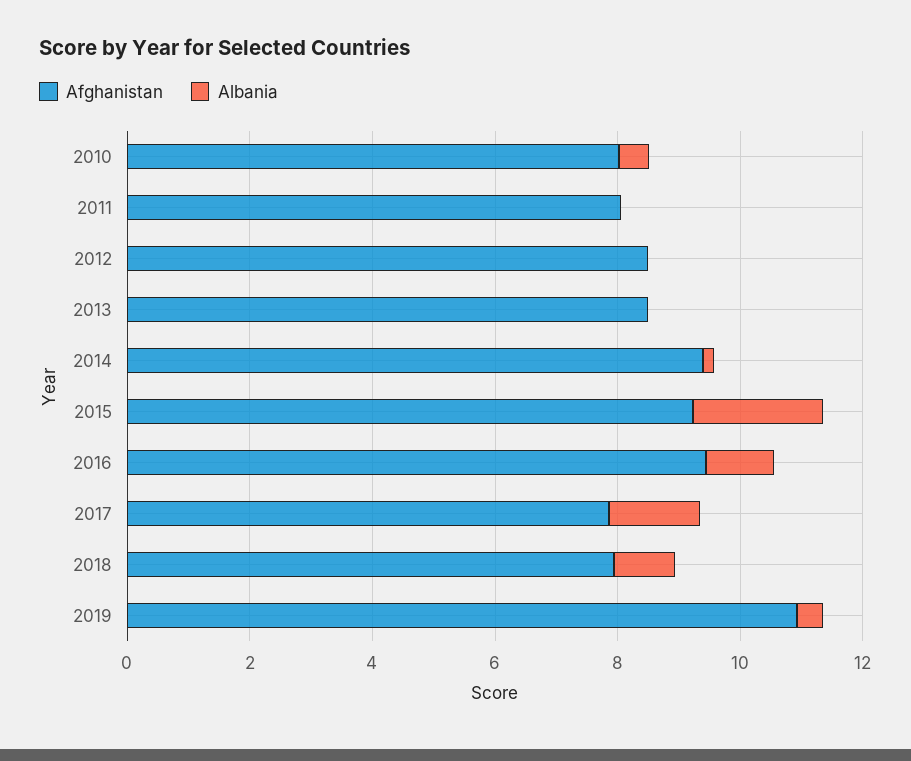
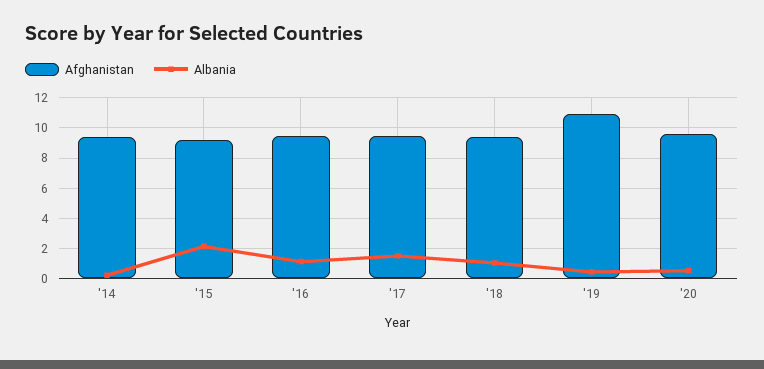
Afghanistan, 2010: 8 -> none
Albania, 2010: 0.5 -> none
Afghanistan, 2011: 8 -> none
Albania, 2011: 0 -> none
Afghanistan, 2012: 8.5 -> none
Albania, 2012: 0 -> none
Afghanistan, 2013: 8.5 -> none
Albania, 2013: 0 -> none
Afghanistan, 2017: 8 -> 9.5
Afghanistan, 2018: 8 -> 9.5
Afghanistan, '20: none -> 9.5
Albania, '20: none -> 0.5

